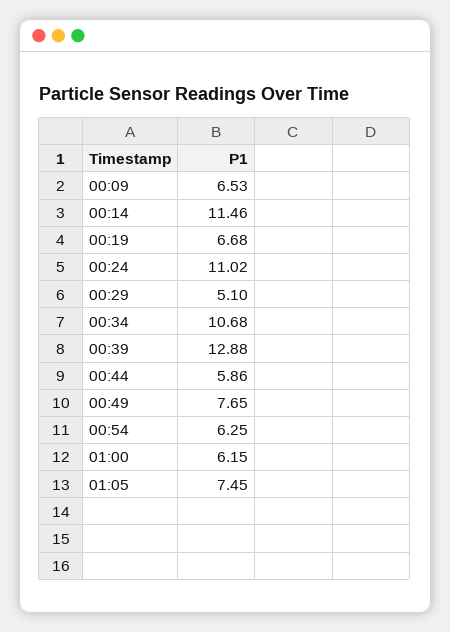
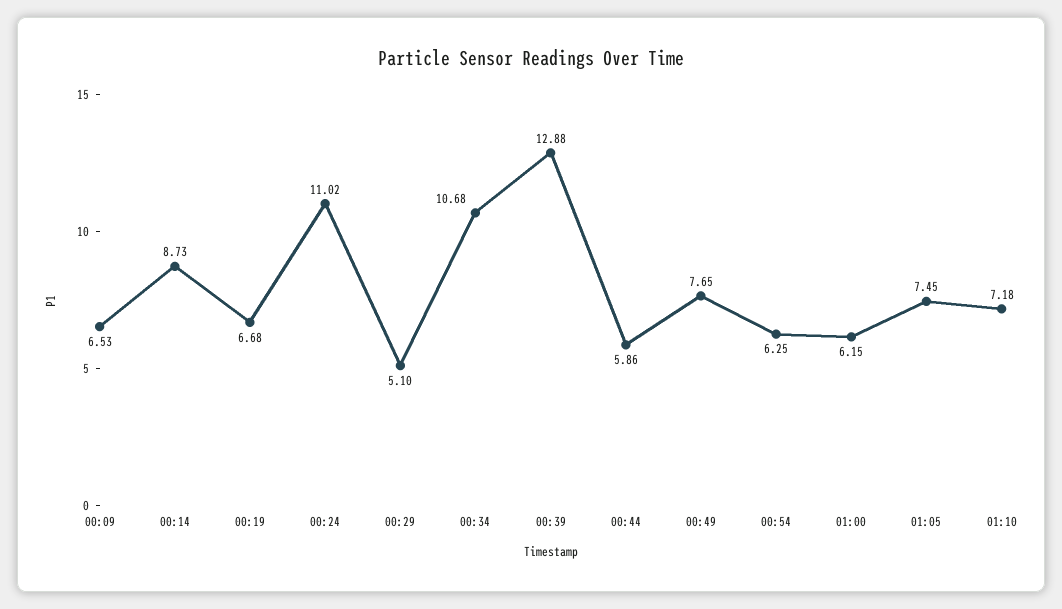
00:14: 11.46 -> 8.73
01:10: none -> 7.18

